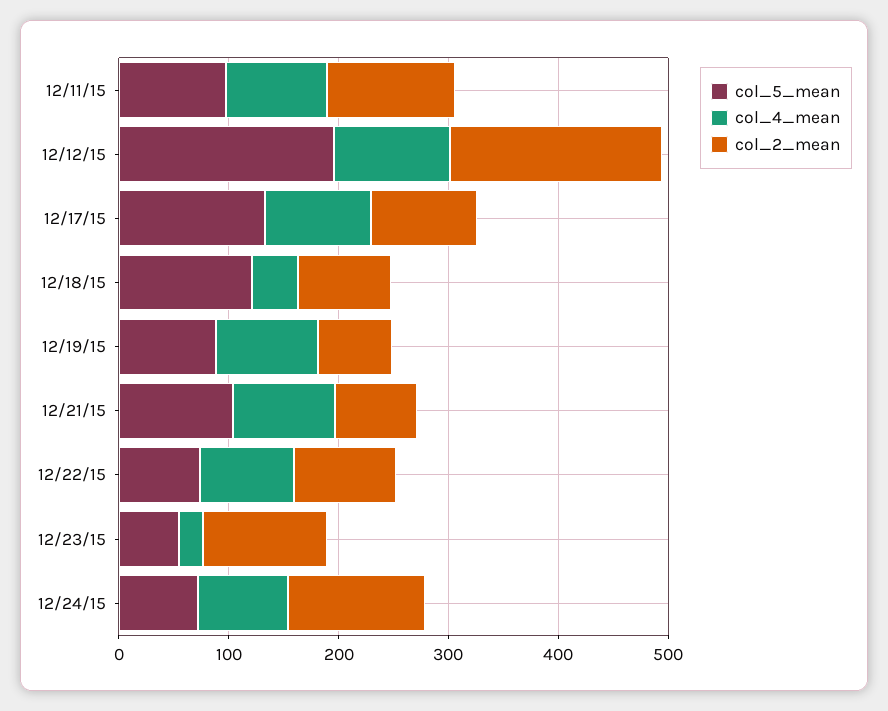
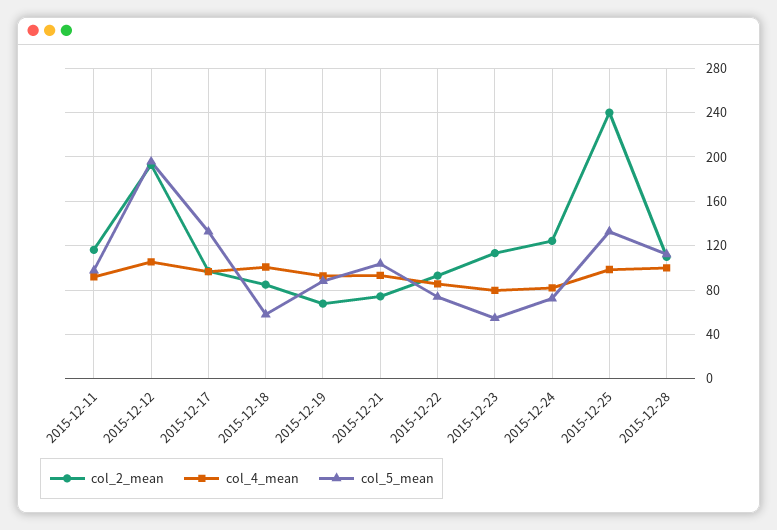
col_5_mean, 12/18/15: 120 -> 60
col_4_mean, 12/18/15: 40 -> 100
col_4_mean, 12/23/15: 20 -> 80
col_2_mean, 2015-12-25: none -> 240
col_4_mean, 2015-12-25: none -> 100
col_5_mean, 2015-12-25: none -> 130
col_2_mean, 2015-12-28: none -> 110
col_4_mean, 2015-12-28: none -> 100
col_5_mean, 2015-12-28: none -> 110

